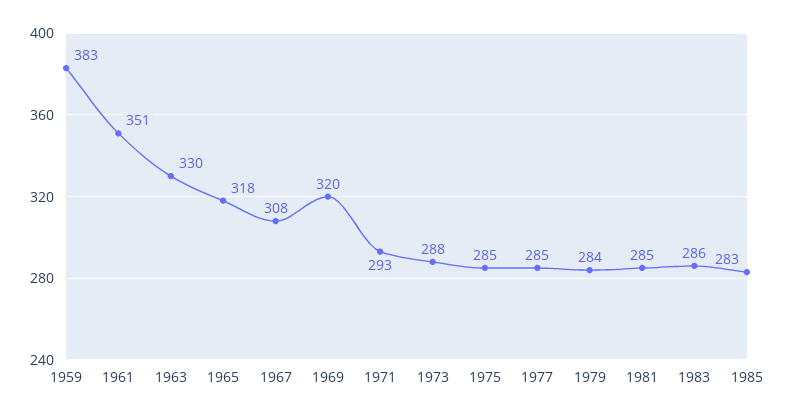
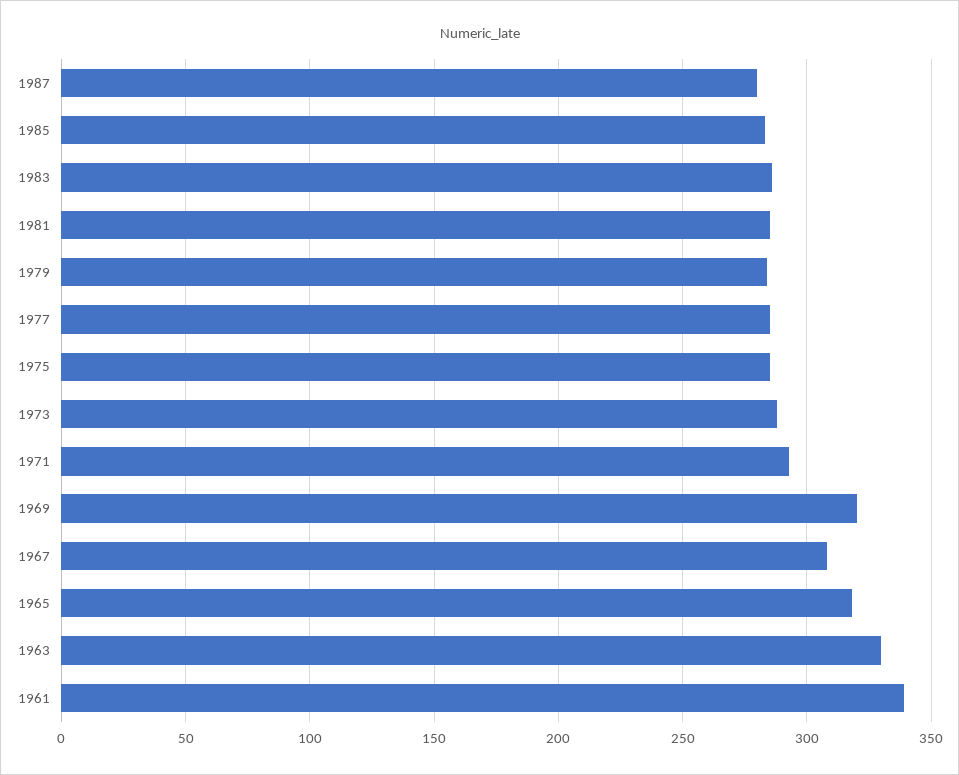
1959: 383 -> none
1961: 351 -> 340
1987: none -> 280

